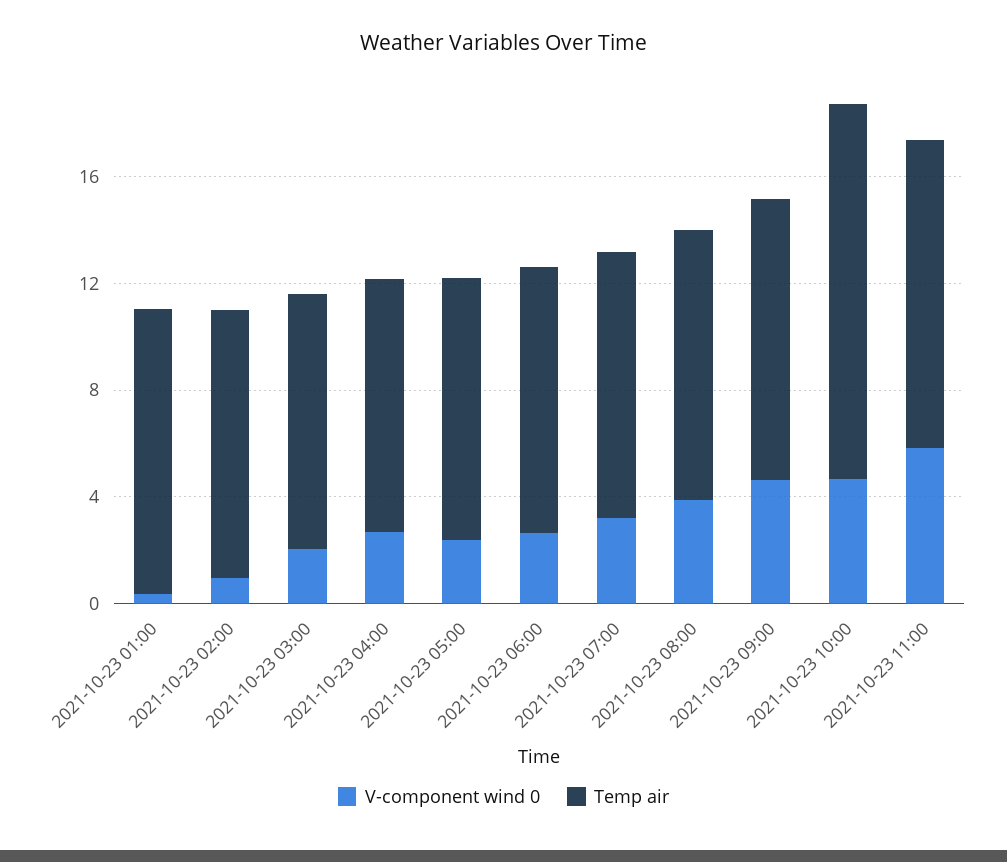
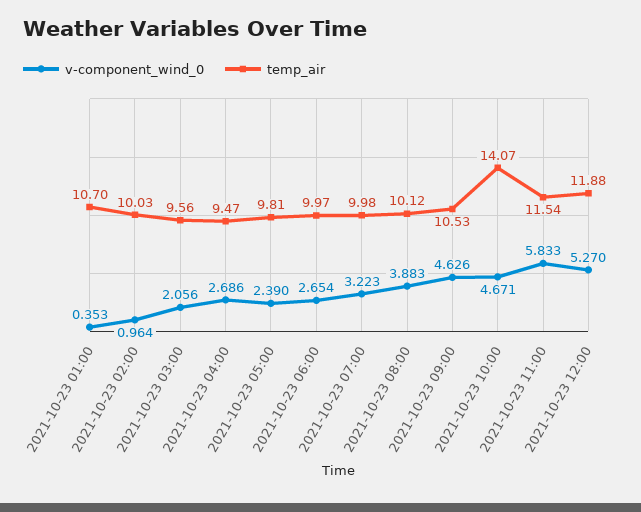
V-component wind 0, 2021-10-23 12:00: none -> 5.27
Temp air, 2021-10-23 12:00: none -> 11.88

